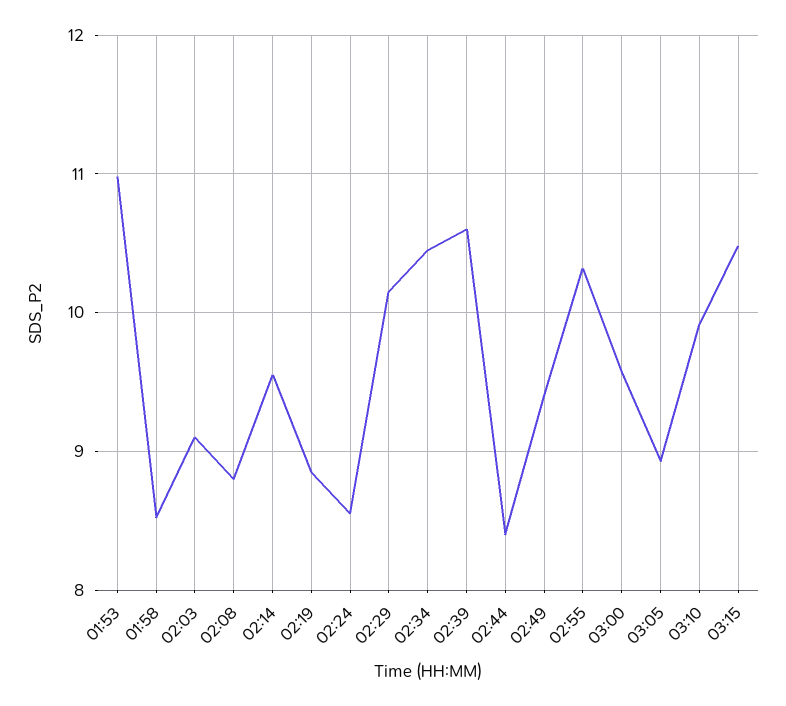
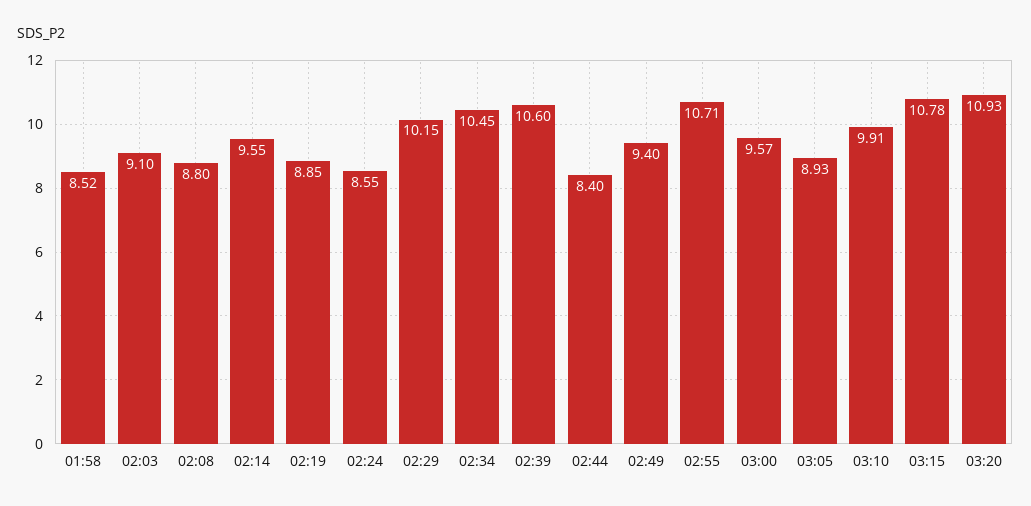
01:53: 11 -> none
02:55: 10.3 -> 10.71
03:15: 10.5 -> 10.78
03:20: none -> 10.93

